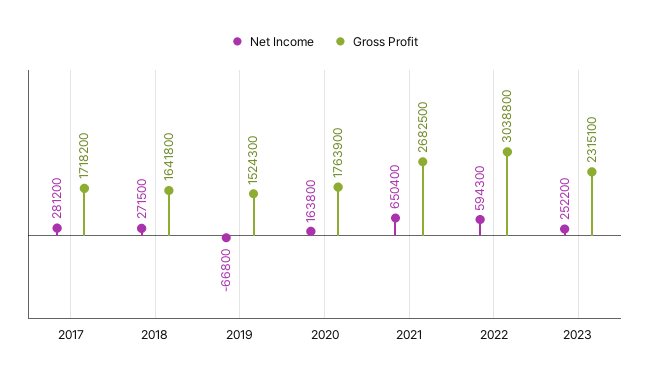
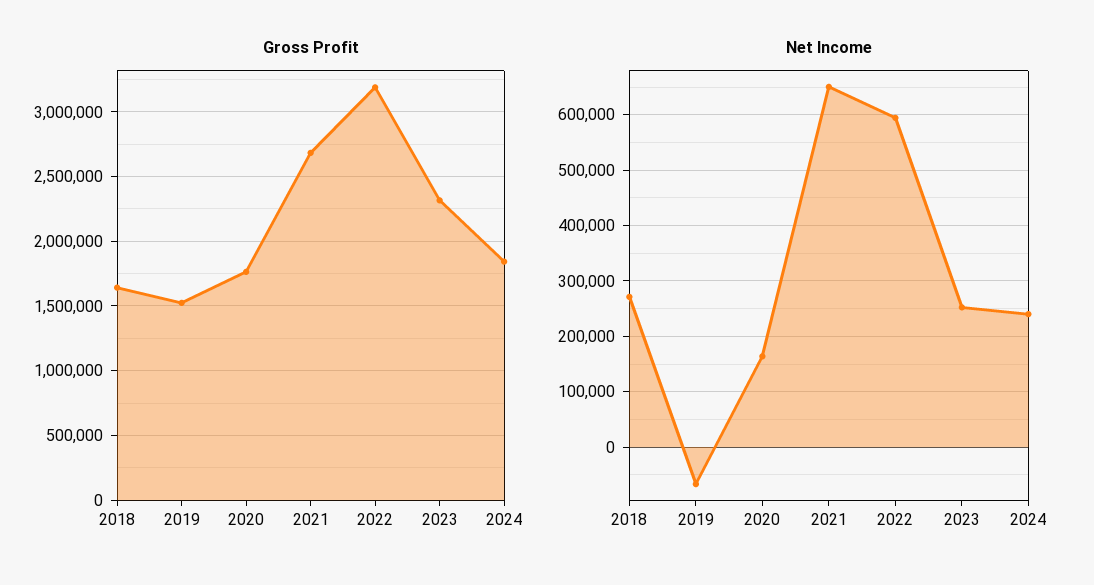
Net Income, 2017: 281200 -> none
Gross Profit, 2017: 1718200 -> none
Gross Profit, 2022: 3038800 -> 3200000
Gross Profit, 2024: none -> 1850000
Net Income, 2024: none -> 240000

